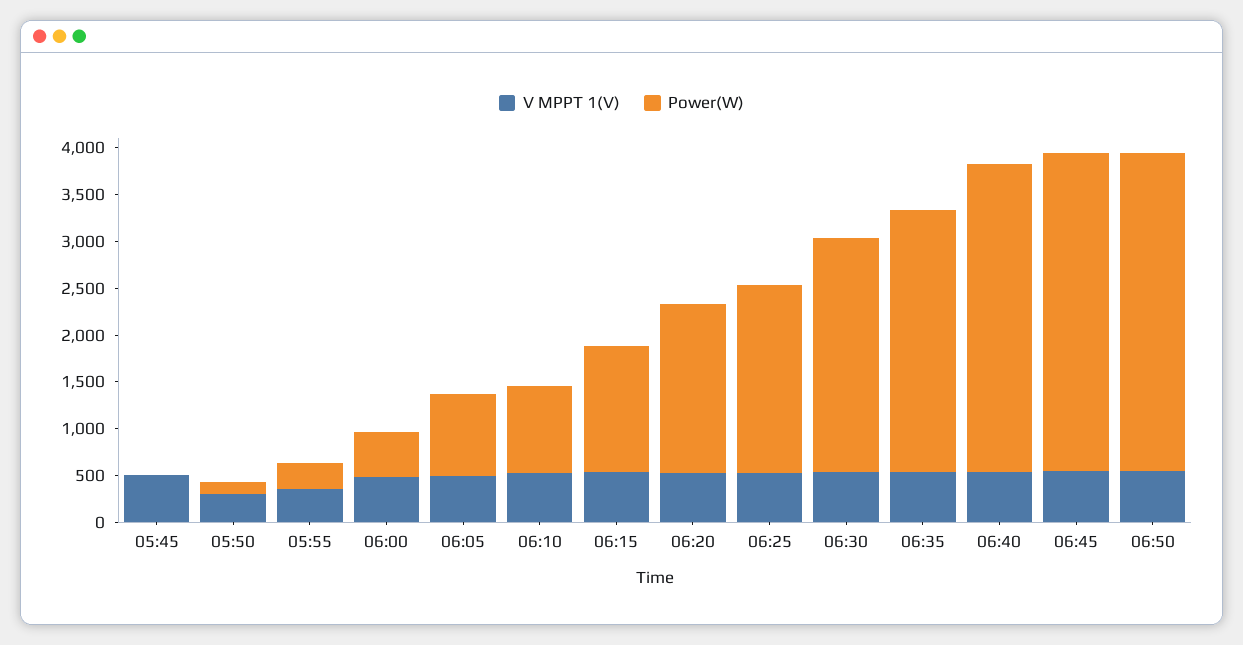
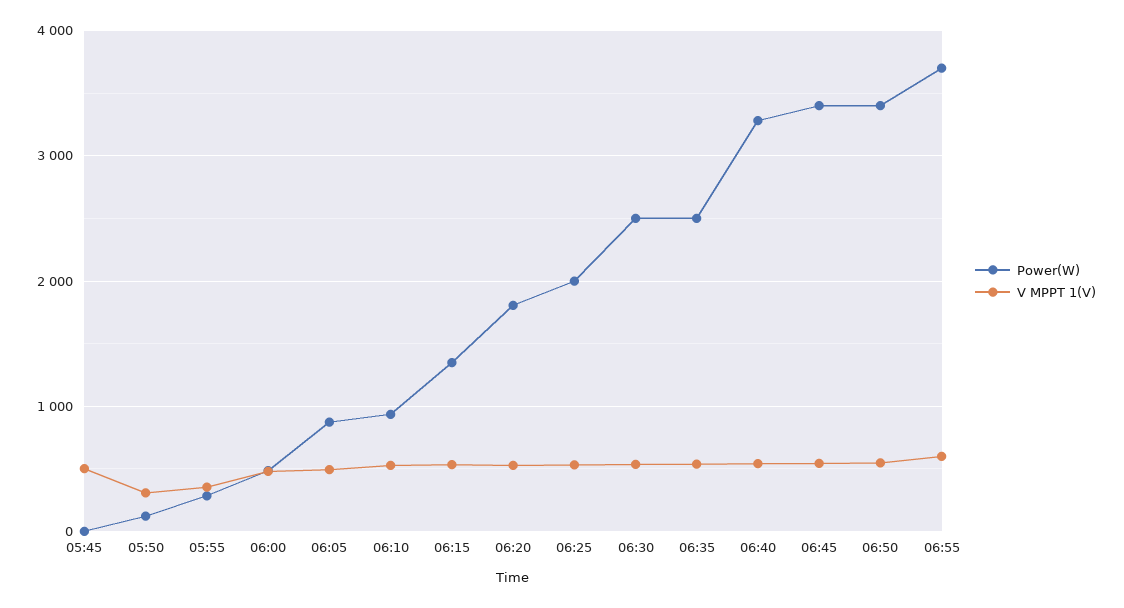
Power(W), 06:35: 2800 -> 2500
Power(W), 06:55: none -> 3700
V MPPT 1(V), 06:55: none -> 600

